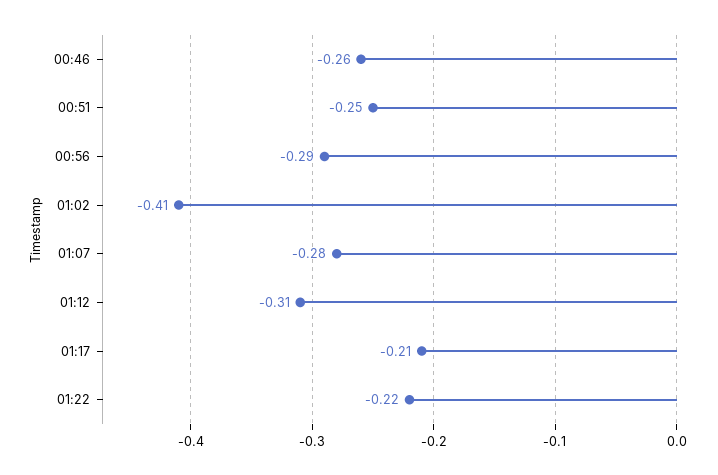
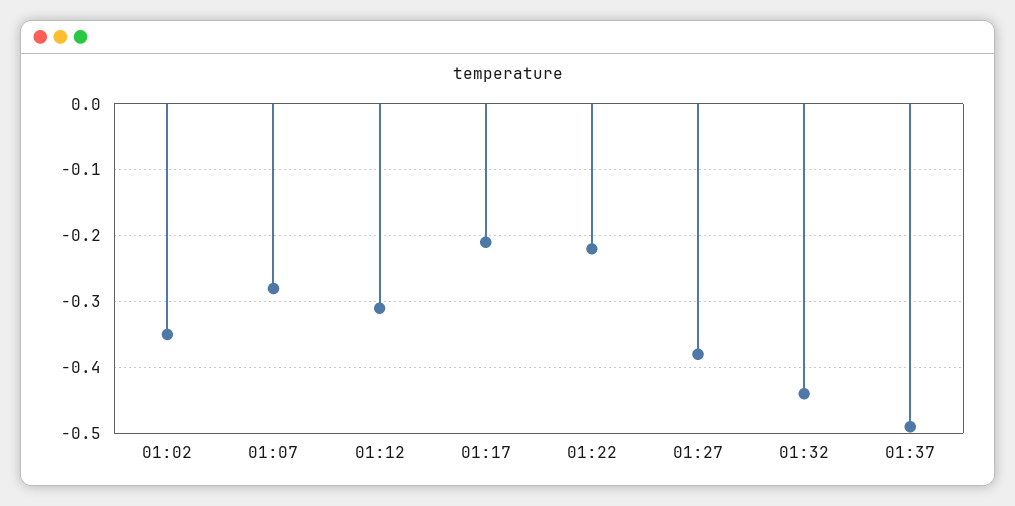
00:46: -0.26 -> none
00:51: -0.25 -> none
00:56: -0.29 -> none
01:02: -0.41 -> -0.35
01:27: none -> -0.38
01:32: none -> -0.44
01:37: none -> -0.49

